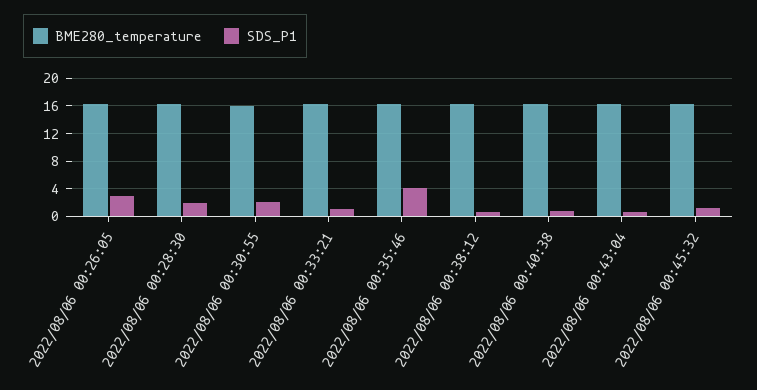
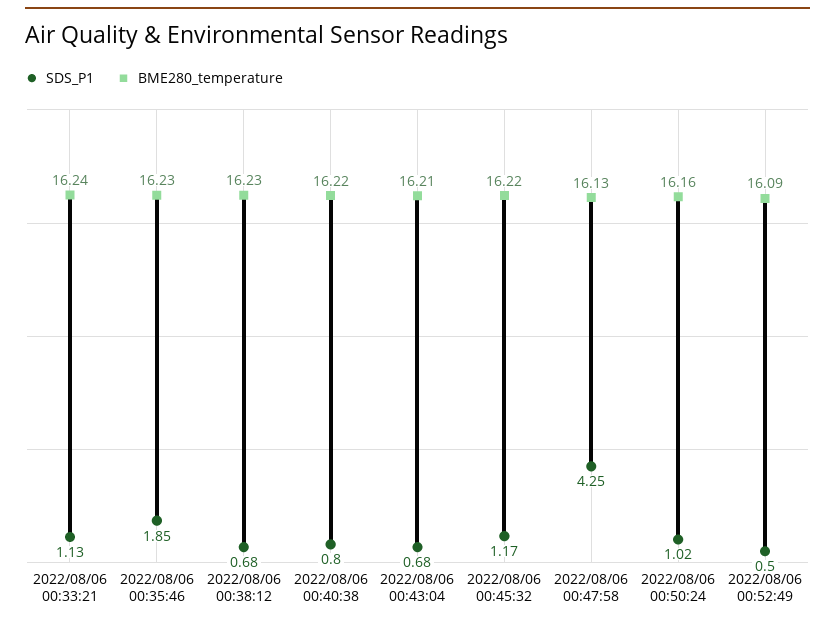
BME280_temperature, 2022/08/06 00:26:05: 16 -> none
SDS_P1, 2022/08/06 00:26:05: 3 -> none
BME280_temperature, 2022/08/06 00:28:30: 16 -> none
SDS_P1, 2022/08/06 00:28:30: 2 -> none
BME280_temperature, 2022/08/06 00:30:55: 16 -> none
SDS_P1, 2022/08/06 00:30:55: 2 -> none
SDS_P1, 2022/08/06 00:35:46: 4 -> 1.85
SDS_P1, 2022/08/06 00:47:58: none -> 4.25
BME280_temperature, 2022/08/06 00:47:58: none -> 16.13
SDS_P1, 2022/08/06 00:50:24: none -> 1.02
BME280_temperature, 2022/08/06 00:50:24: none -> 16.16
SDS_P1, 2022/08/06 00:52:49: none -> 0.5
BME280_temperature, 2022/08/06 00:52:49: none -> 16.09

